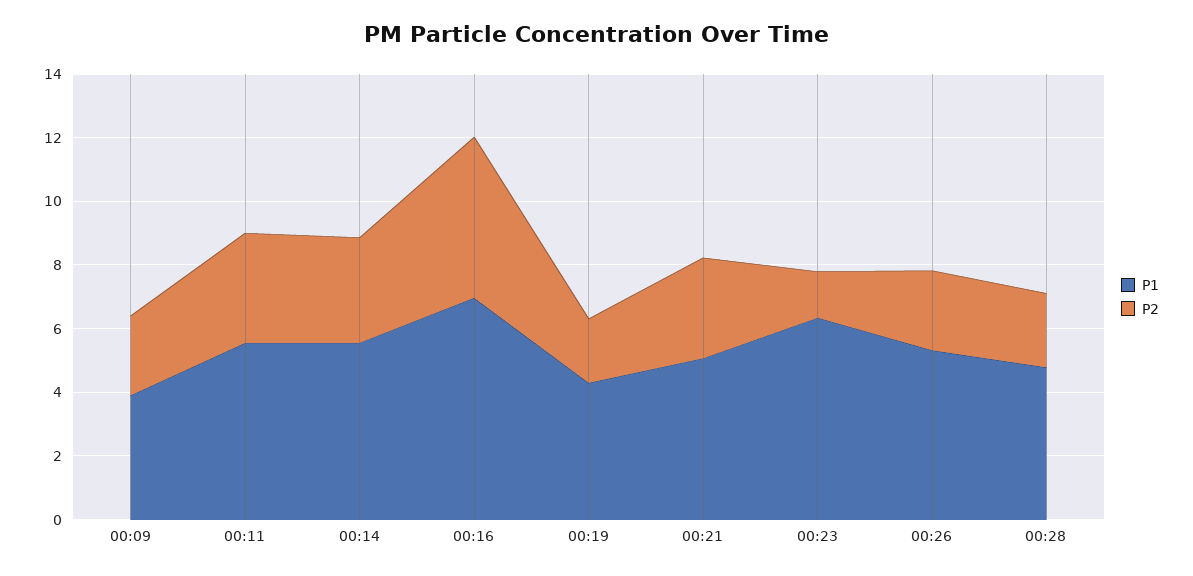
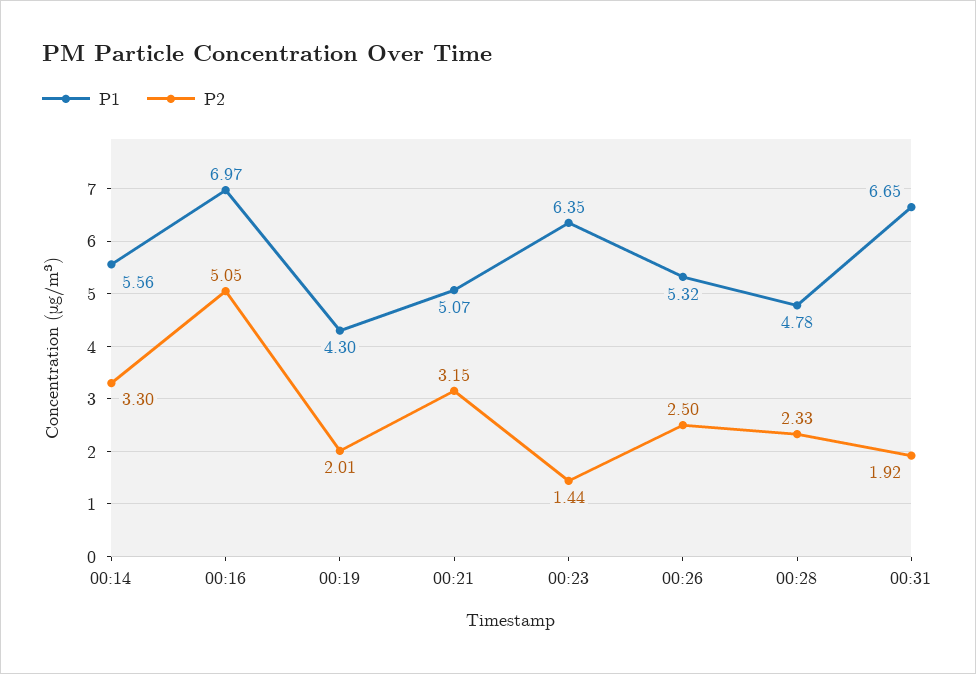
P1, 00:09: 4 -> none
P2, 00:09: 2.5 -> none
P1, 00:11: 5.5 -> none
P2, 00:11: 3.5 -> none
P1, 00:31: none -> 6.65
P2, 00:31: none -> 1.92

